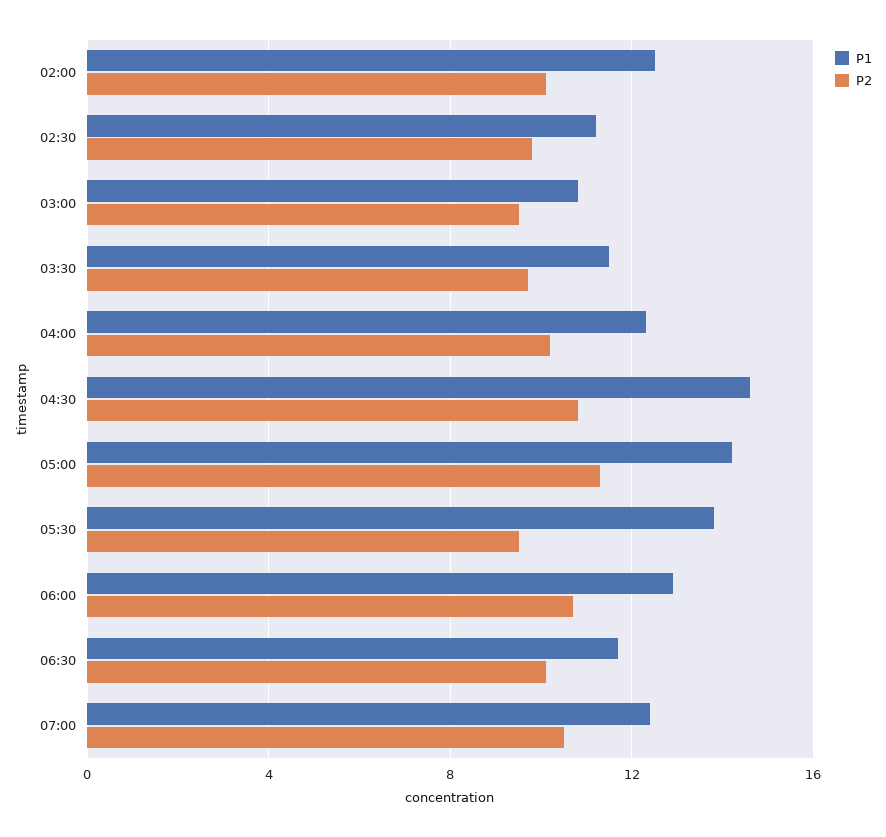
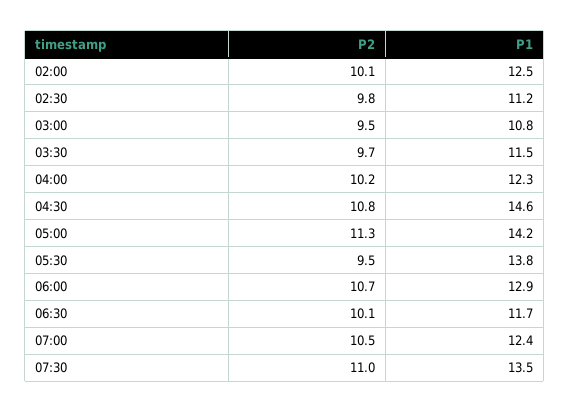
P2, 07:30: none -> 11
P1, 07:30: none -> 13.5

